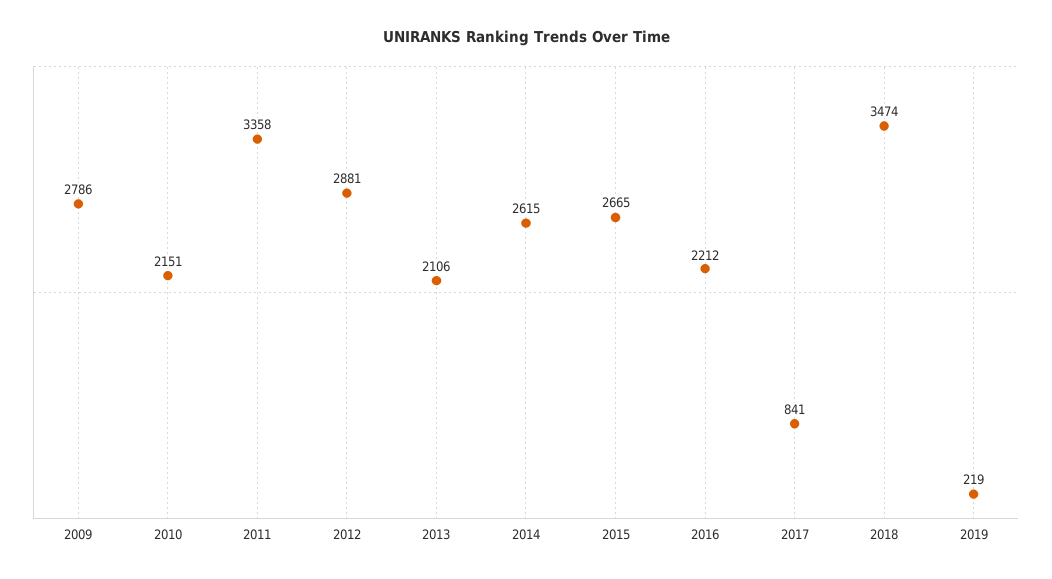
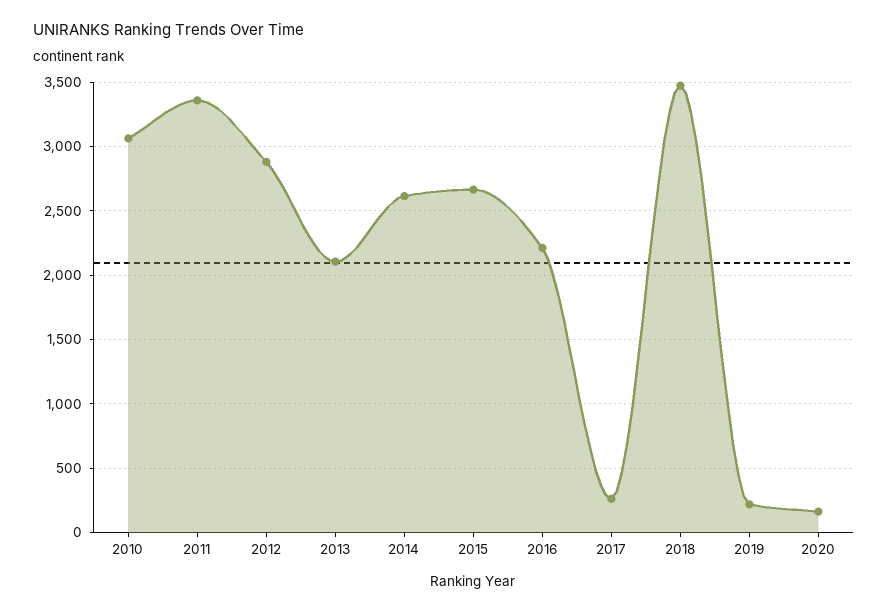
2009: 2786 -> none
2010: 2151 -> 3050
2017: 841 -> 250
2020: none -> 150

